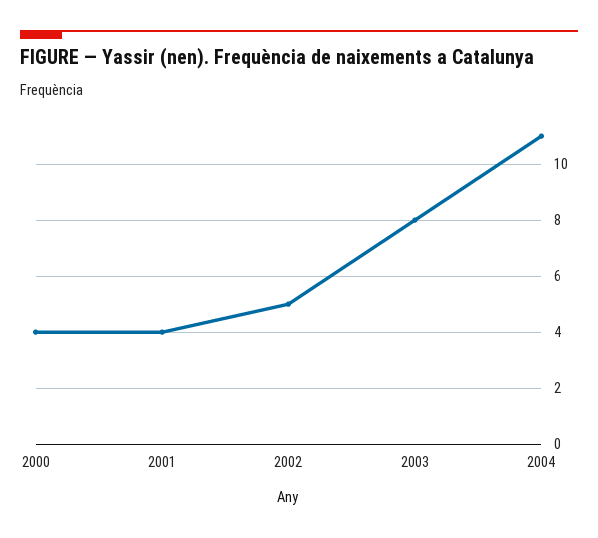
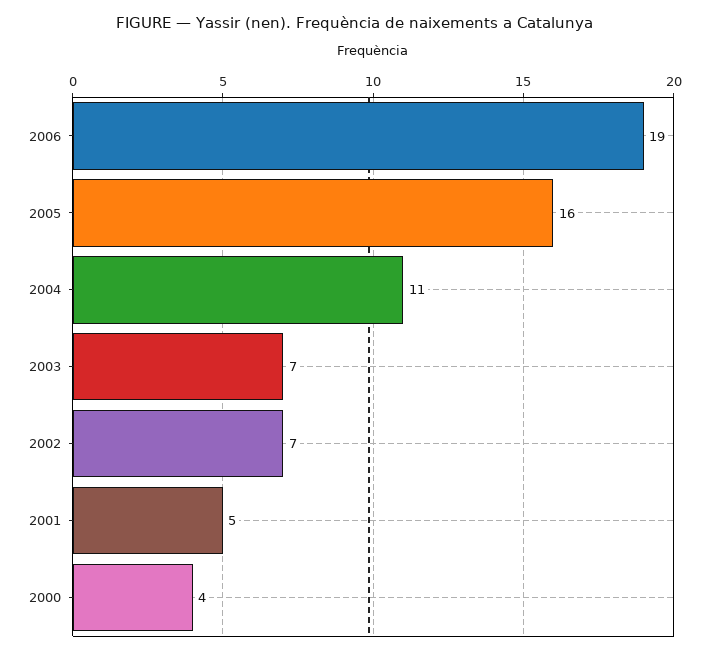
2001: 4 -> 5
2002: 5 -> 7
2003: 8 -> 7
2006: none -> 19
2005: none -> 16

